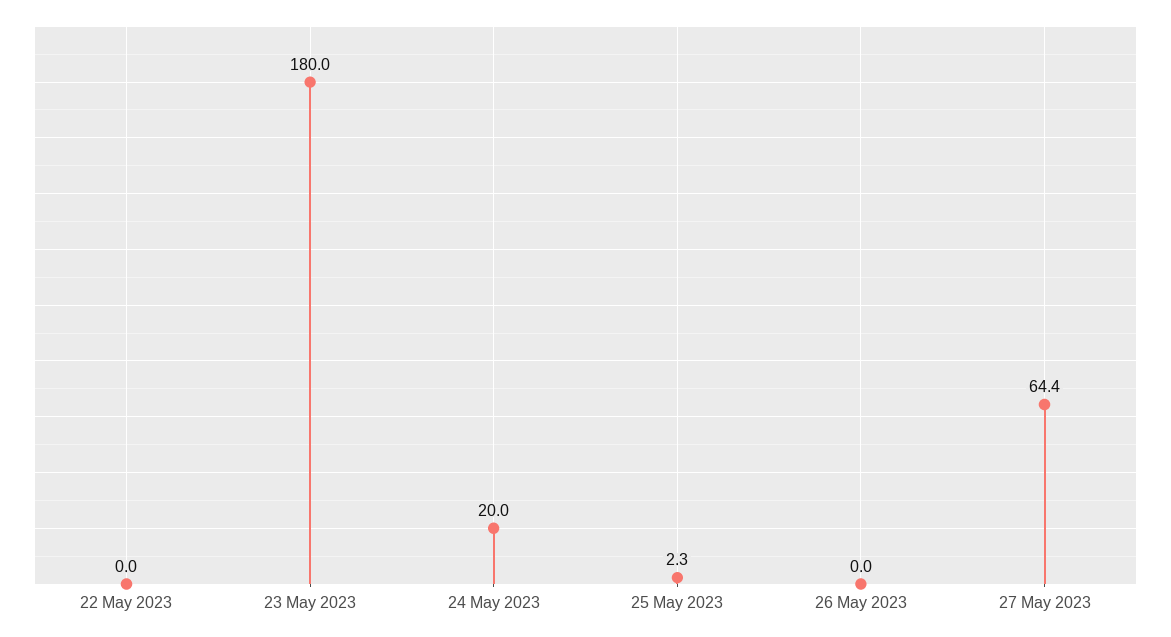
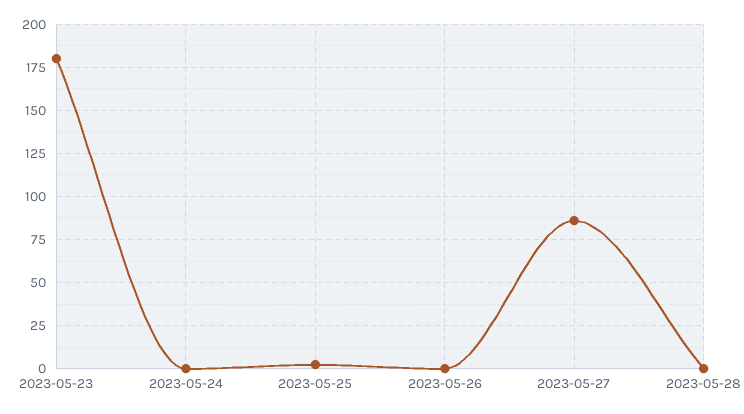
22 May 2023: 0 -> none
24 May 2023: 20 -> 0
27 May 2023: 64.4 -> 85
2023-05-28: none -> 0

